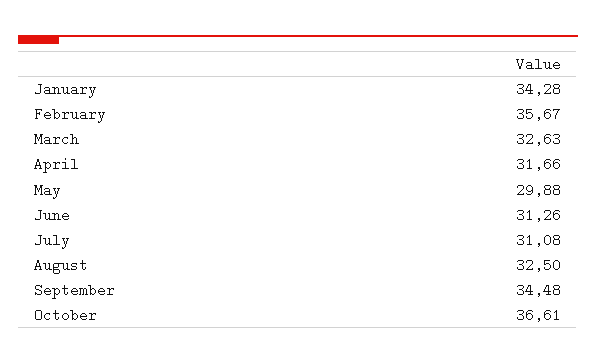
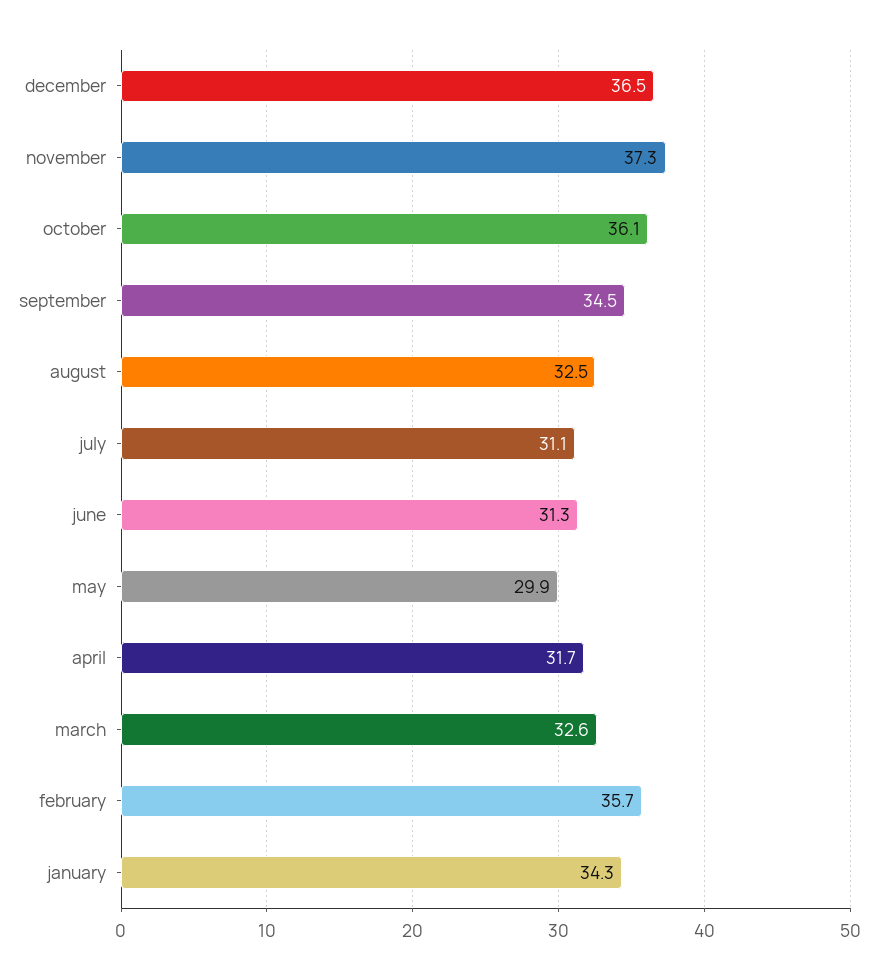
October: 36.61 -> 36.1
december: none -> 36.5
november: none -> 37.3

